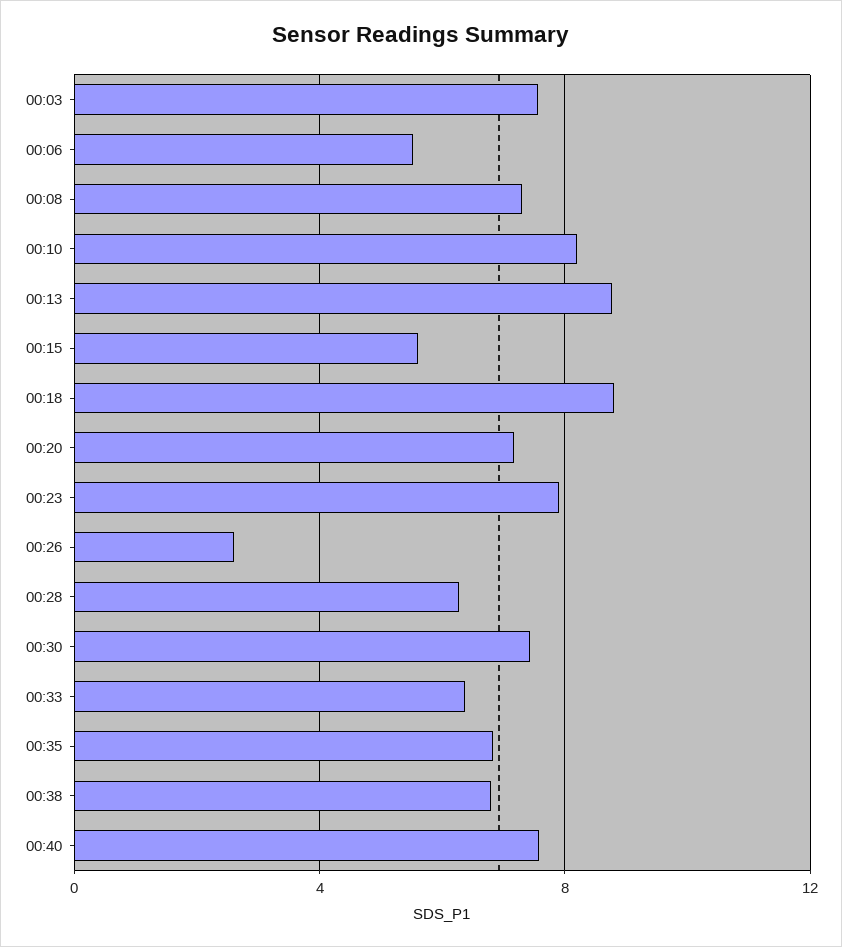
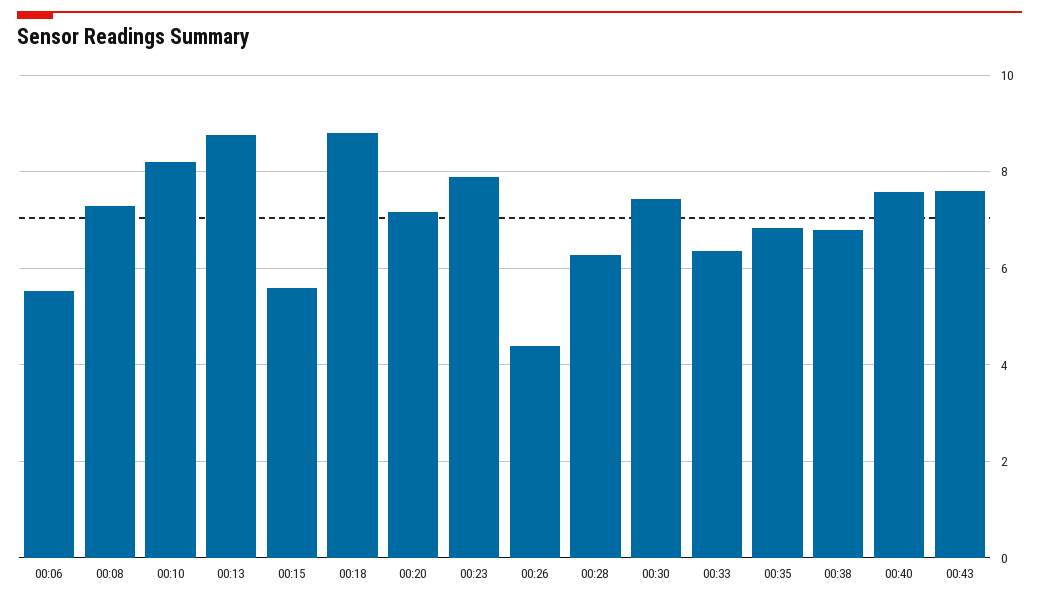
00:03: 7.5 -> none
00:26: 2.5 -> 4.4
00:43: none -> 7.6

